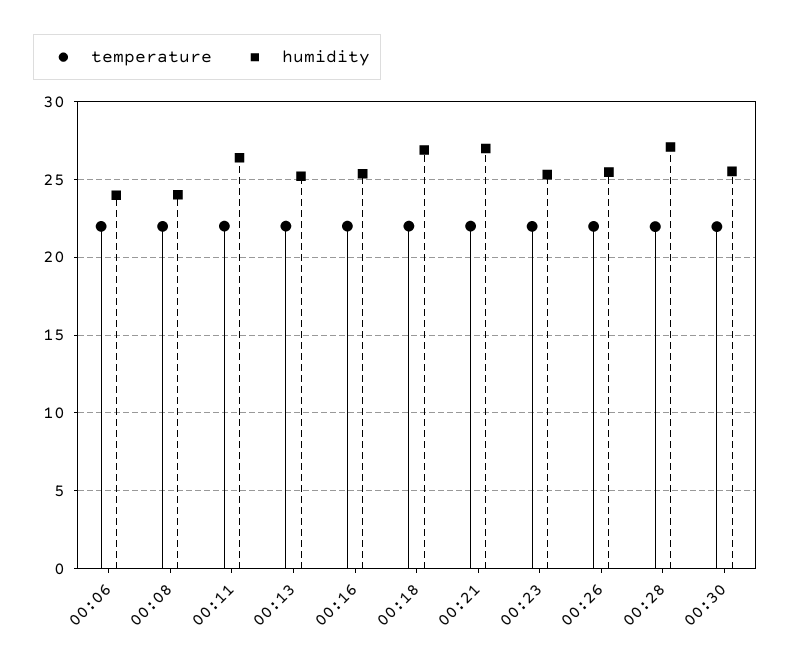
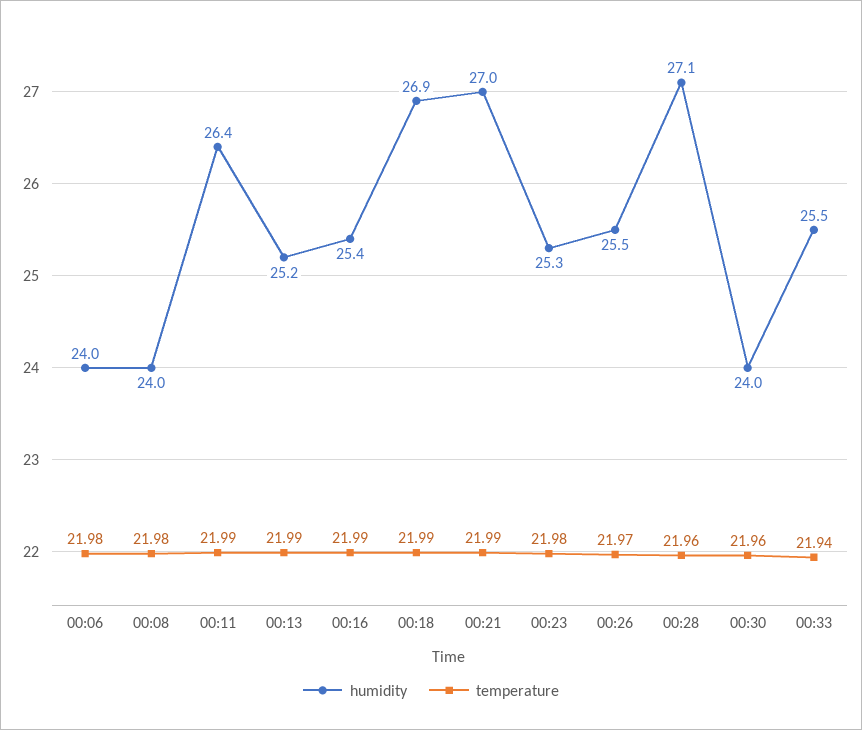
humidity, 00:30: 25.5 -> 24
humidity, 00:33: none -> 25.5
temperature, 00:33: none -> 21.94

